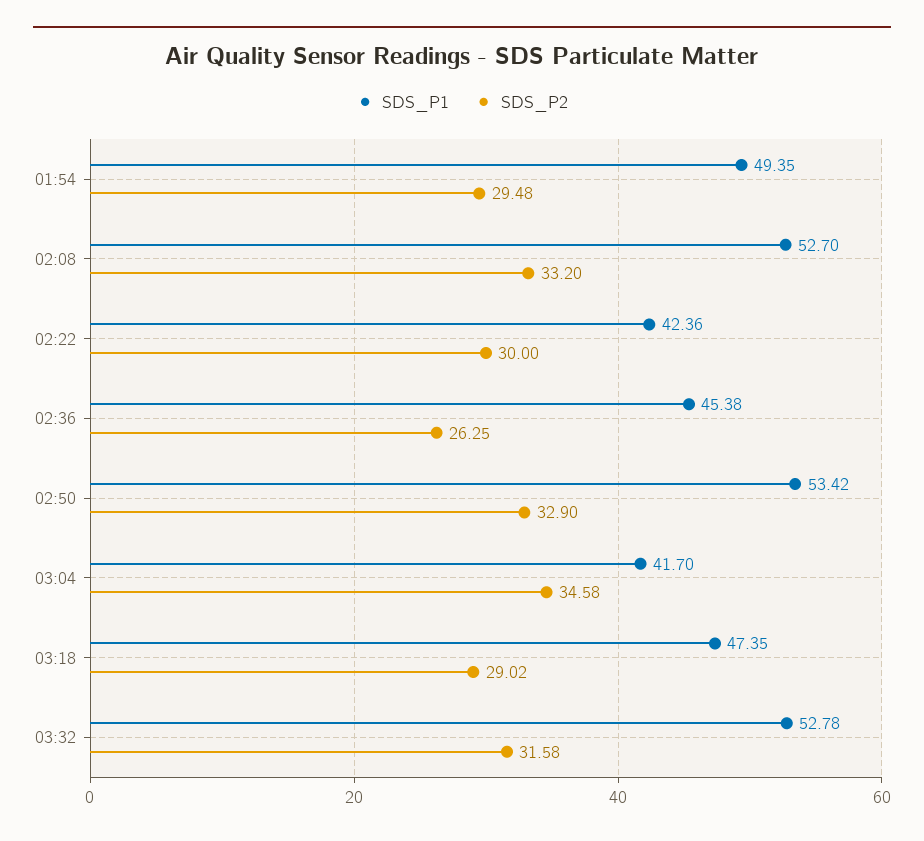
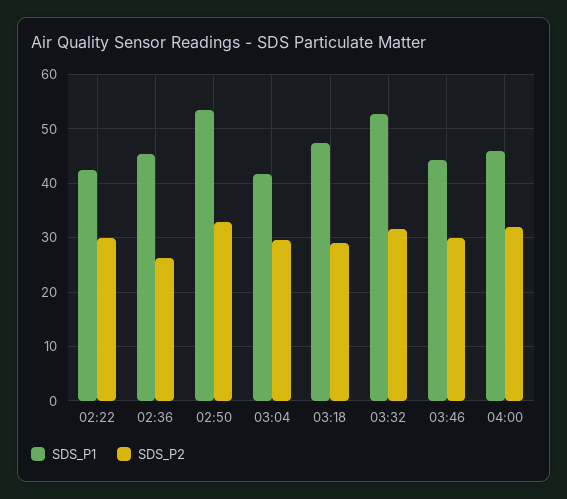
SDS_P1, 01:54: 49.35 -> none
SDS_P2, 01:54: 29.48 -> none
SDS_P1, 02:08: 52.7 -> none
SDS_P2, 02:08: 33.2 -> none
SDS_P2, 03:04: 34.58 -> 30
SDS_P1, 03:46: none -> 44
SDS_P2, 03:46: none -> 30
SDS_P1, 04:00: none -> 46
SDS_P2, 04:00: none -> 32

